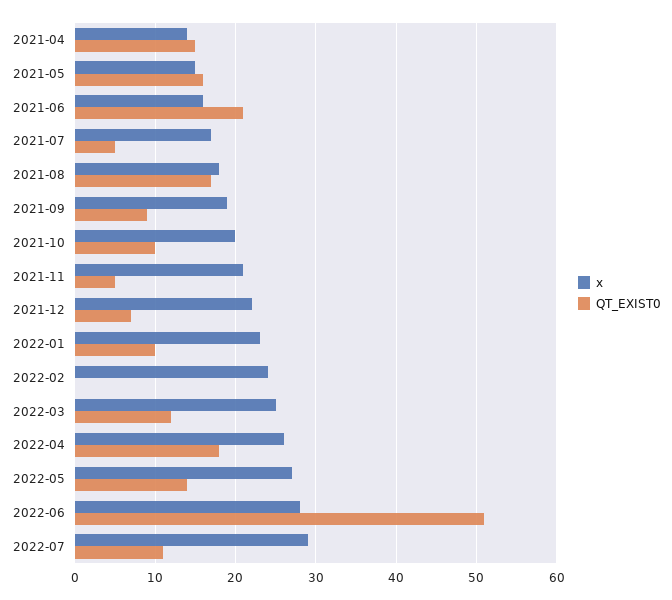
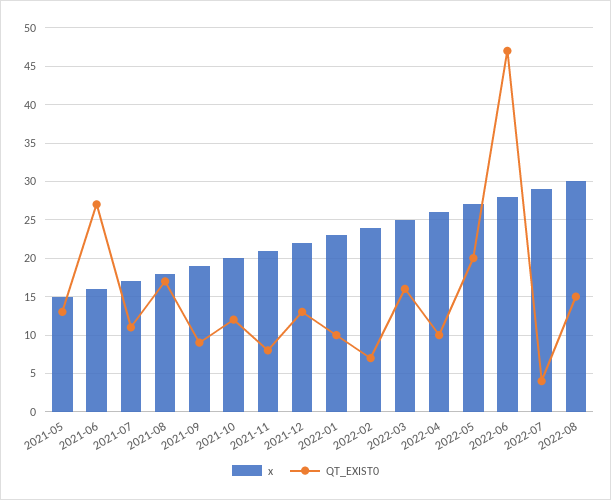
x, 2021-04: 14 -> none
QT_EXIST0, 2021-04: 15 -> none
QT_EXIST0, 2021-05: 16 -> 13
QT_EXIST0, 2021-06: 21 -> 27
QT_EXIST0, 2021-07: 5 -> 11
QT_EXIST0, 2021-10: 10 -> 12
QT_EXIST0, 2021-11: 5 -> 8
QT_EXIST0, 2021-12: 7 -> 13
QT_EXIST0, 2022-02: 0 -> 7
QT_EXIST0, 2022-03: 12 -> 16
QT_EXIST0, 2022-04: 18 -> 10
QT_EXIST0, 2022-05: 14 -> 20
QT_EXIST0, 2022-06: 51 -> 47
QT_EXIST0, 2022-07: 11 -> 4
x, 2022-08: none -> 30
QT_EXIST0, 2022-08: none -> 15

